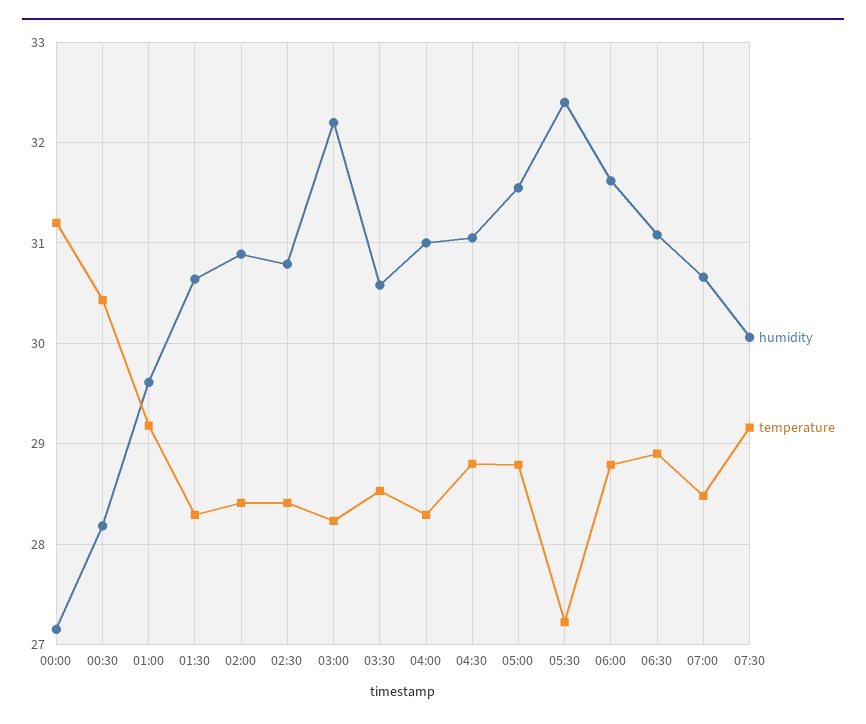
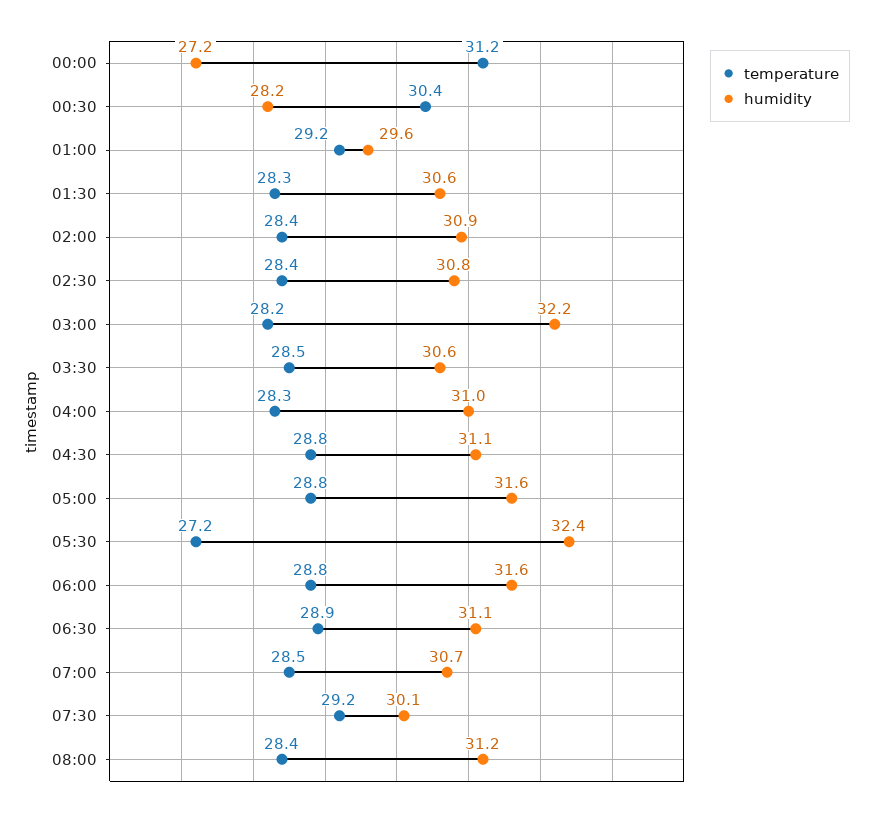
temperature, 08:00: none -> 28.4
humidity, 08:00: none -> 31.2

